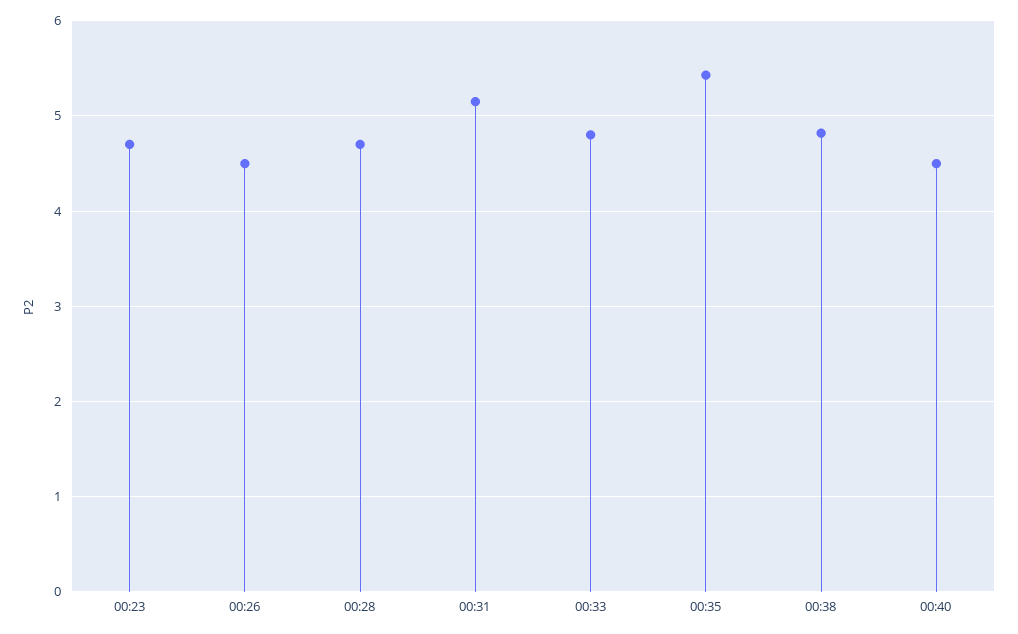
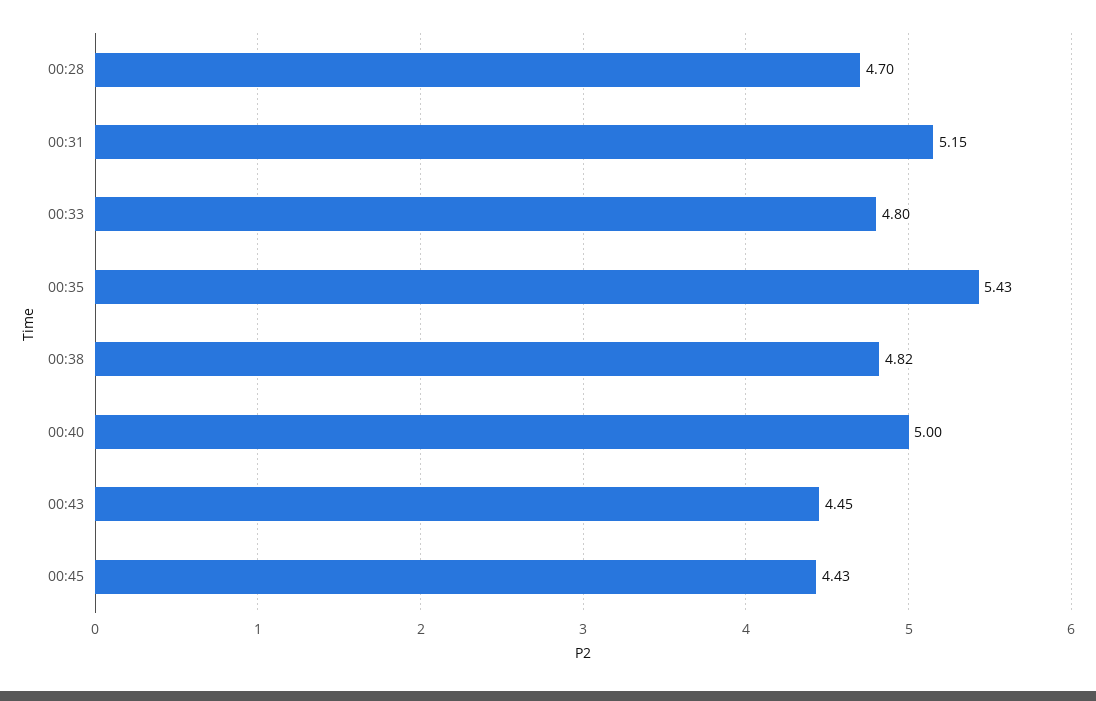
00:23: 4.7 -> none
00:26: 4.5 -> none
00:40: 4.5 -> 5
00:43: none -> 4.45
00:45: none -> 4.43

